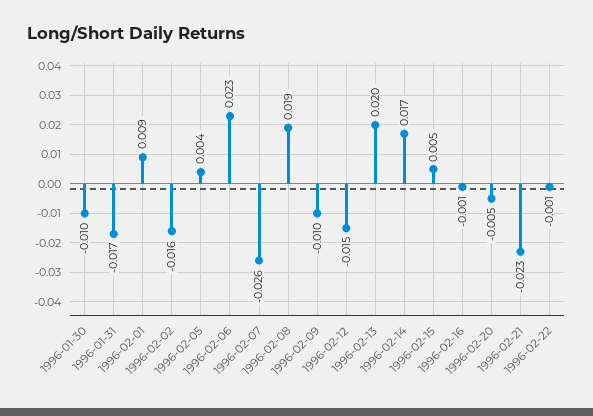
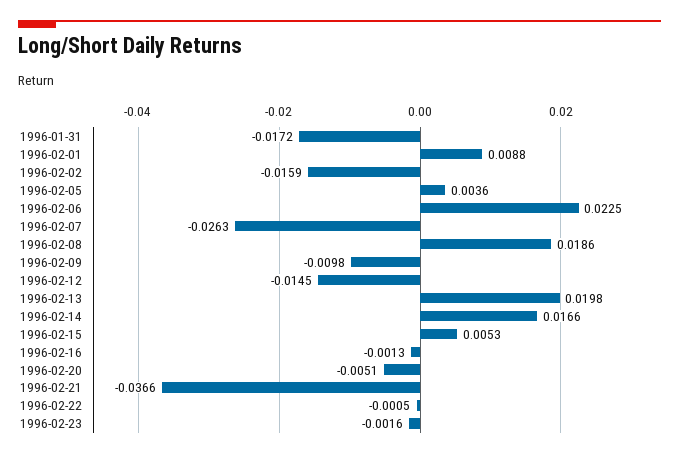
1996-01-30: -0.01 -> none
1996-02-21: -0.023 -> -0.0366
1996-02-23: none -> -0.0016

